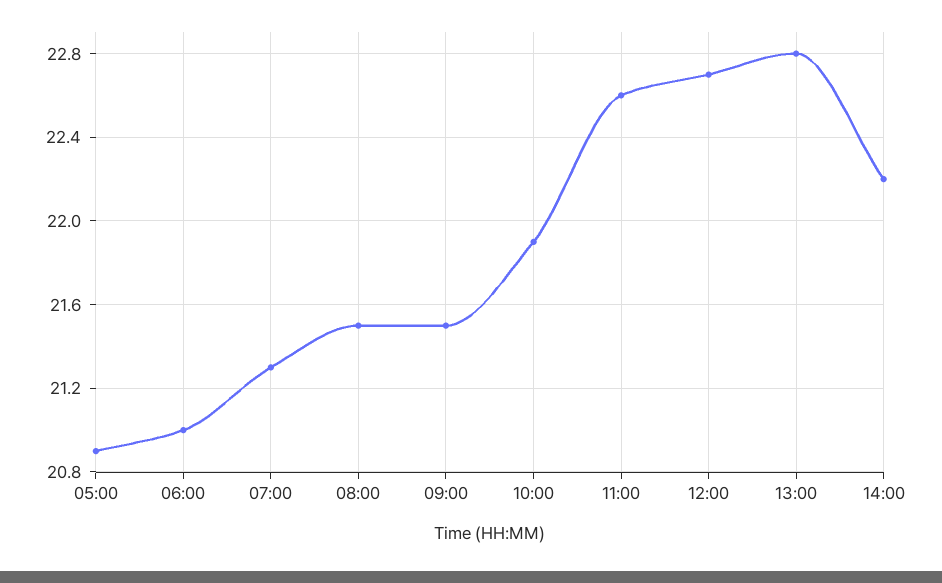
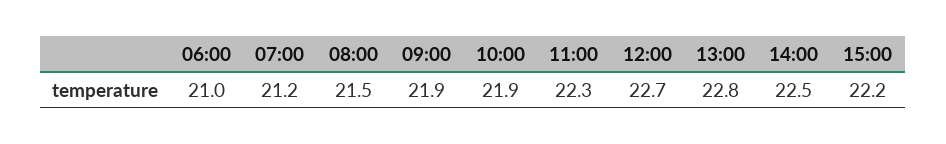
05:00: 20.9 -> none
07:00: 21.3 -> 21.2
09:00: 21.5 -> 21.9
11:00: 22.6 -> 22.3
14:00: 22.2 -> 22.5
15:00: none -> 22.2

